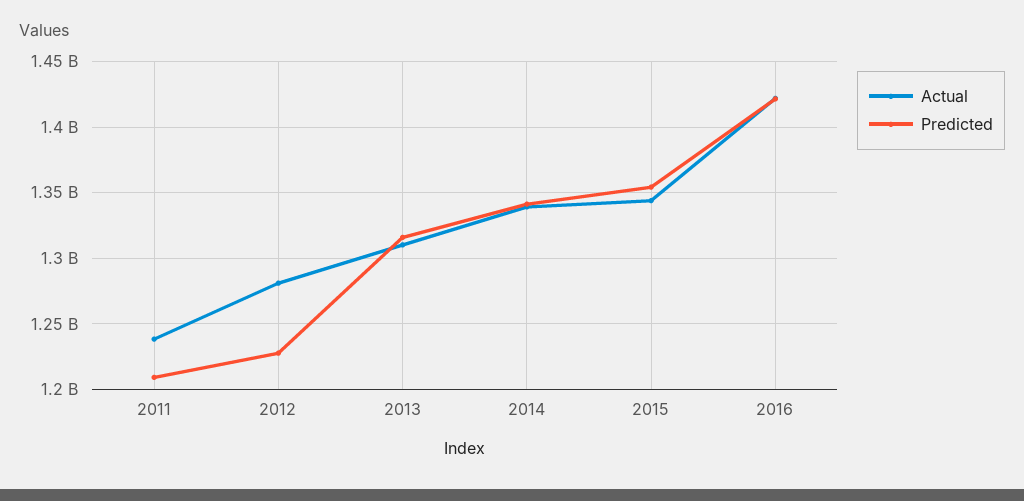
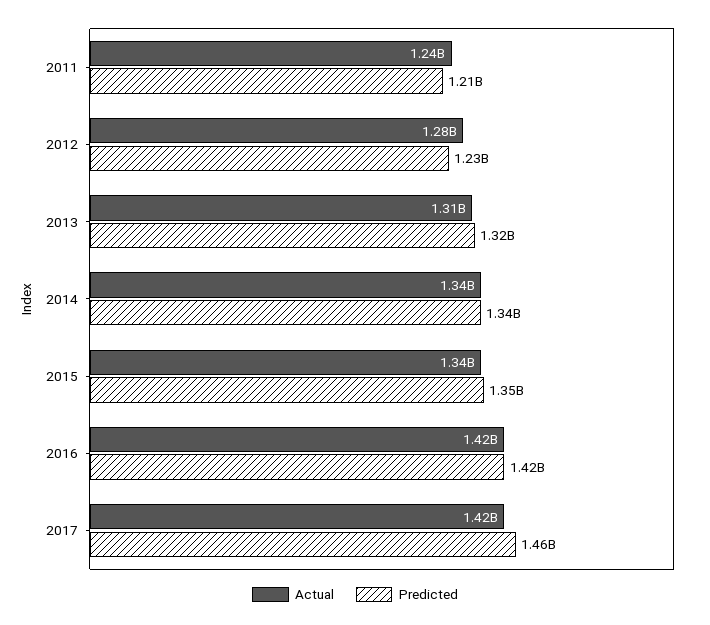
Actual, 2017: none -> 1420000000
Predicted, 2017: none -> 1460000000

